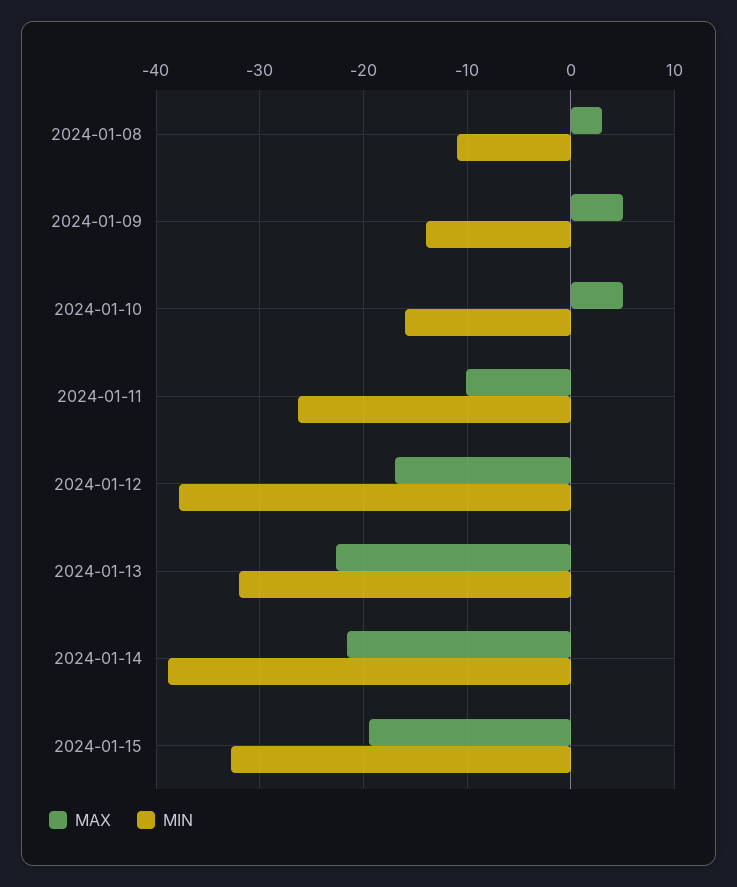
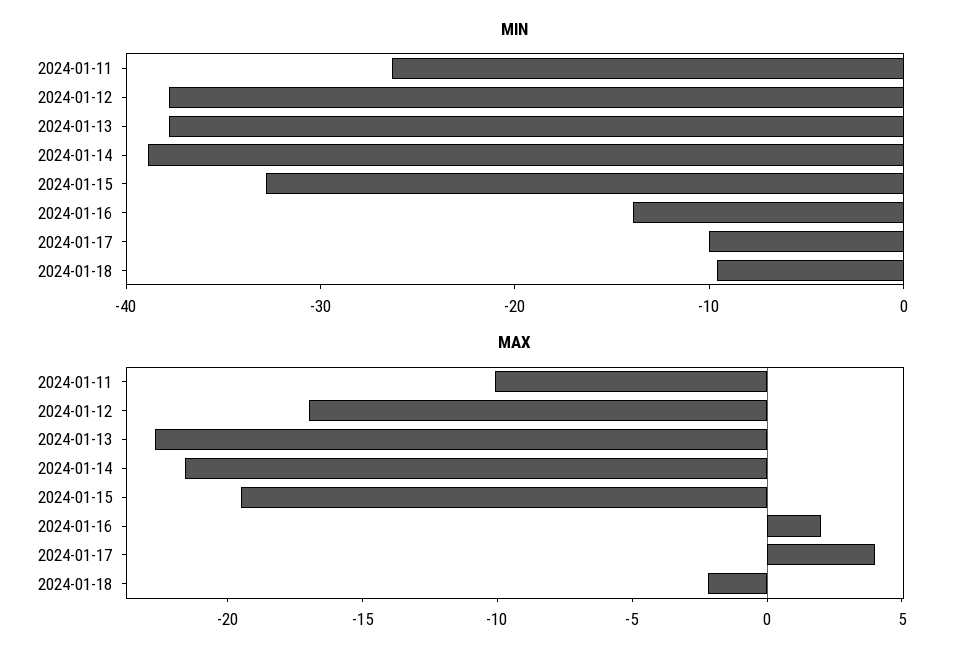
MAX, 2024-01-08: 3 -> none
MIN, 2024-01-08: -11 -> none
MAX, 2024-01-09: 5 -> none
MIN, 2024-01-09: -14 -> none
MAX, 2024-01-10: 5 -> none
MIN, 2024-01-10: -16 -> none
MIN, 2024-01-13: -32 -> -38
MIN, 2024-01-16: none -> -14
MIN, 2024-01-17: none -> -10
MIN, 2024-01-18: none -> -10
MAX, 2024-01-16: none -> 2
MAX, 2024-01-17: none -> 4
MAX, 2024-01-18: none -> -2

